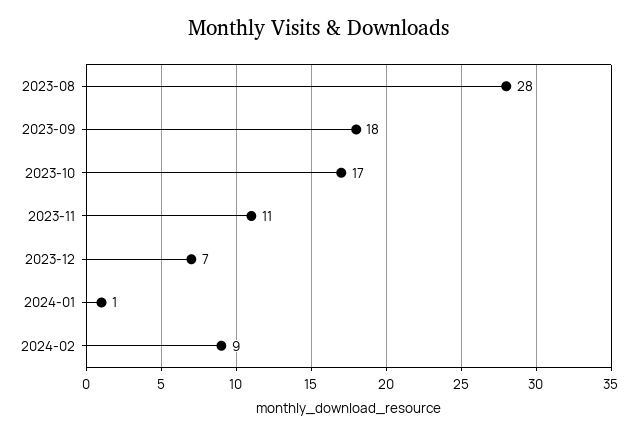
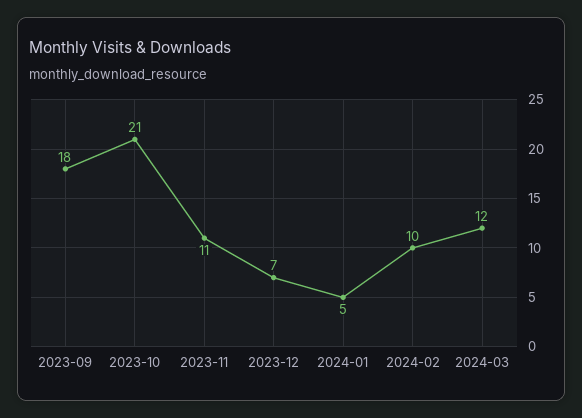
2023-08: 28 -> none
2023-10: 17 -> 21
2024-01: 1 -> 5
2024-02: 9 -> 10
2024-03: none -> 12

